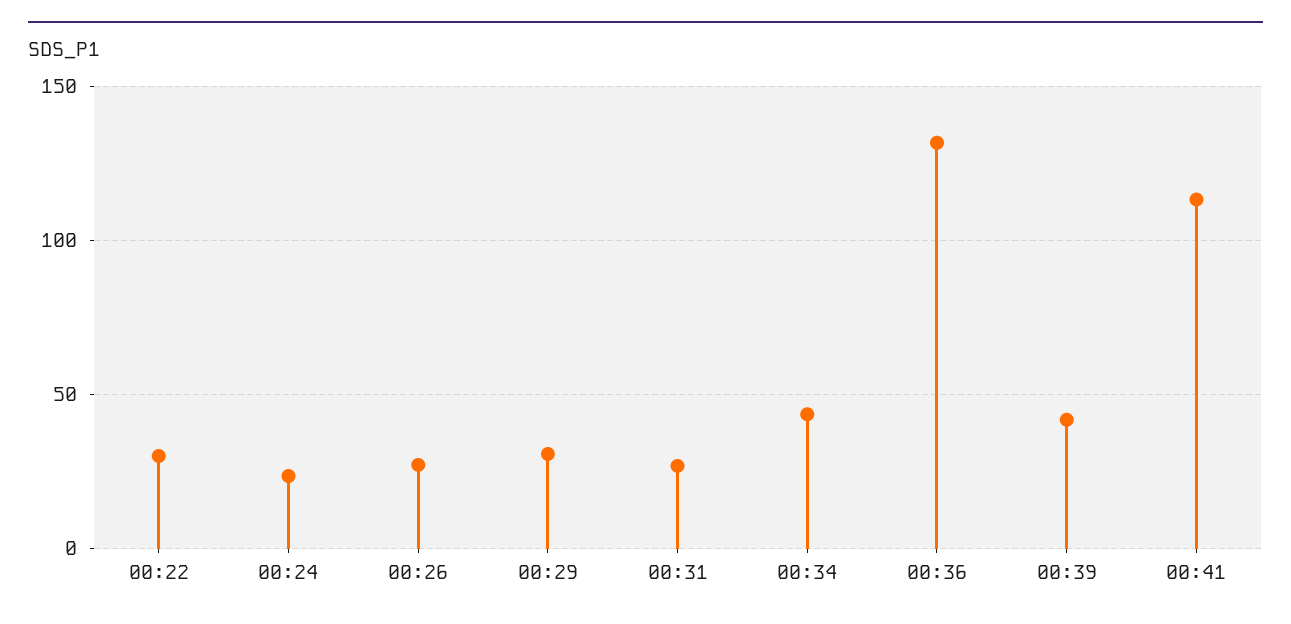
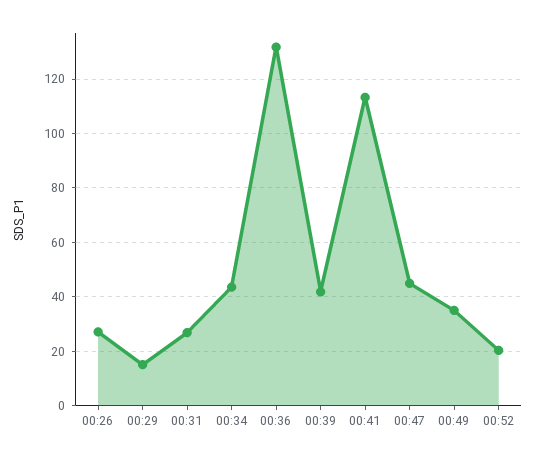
00:22: 30 -> none
00:24: 25 -> none
00:29: 30 -> 15
00:47: none -> 45
00:49: none -> 35
00:52: none -> 20

